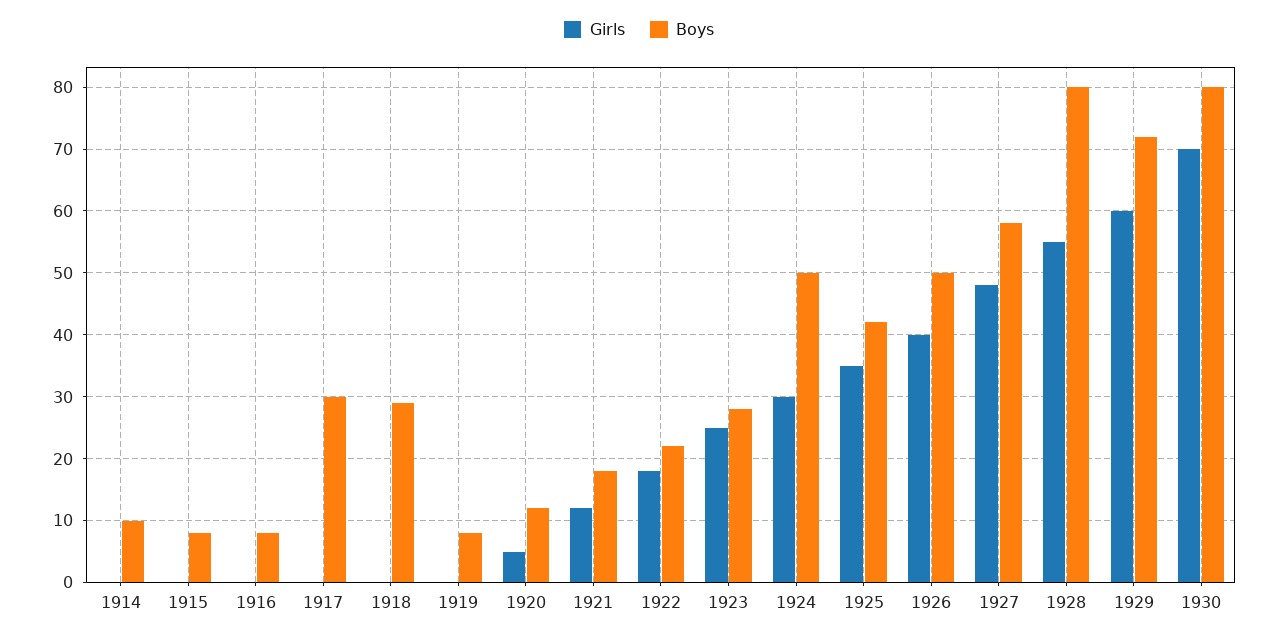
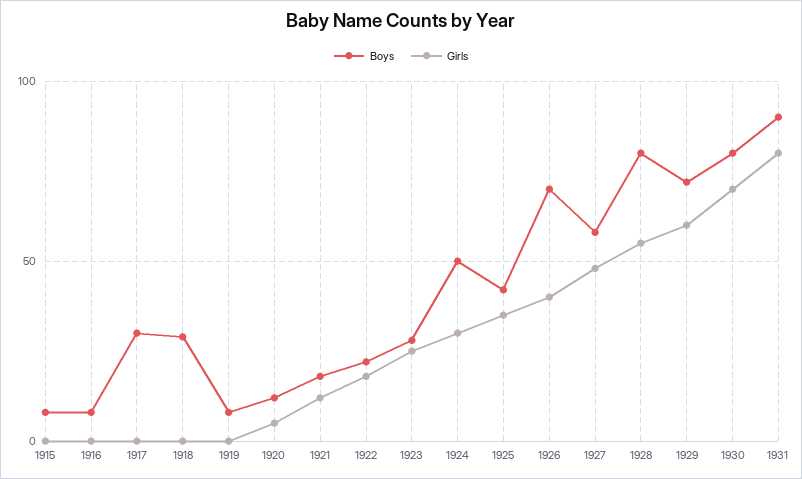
Girls, 1914: 0 -> none
Boys, 1914: 10 -> none
Boys, 1926: 50 -> 70
Boys, 1931: none -> 90
Girls, 1931: none -> 80

